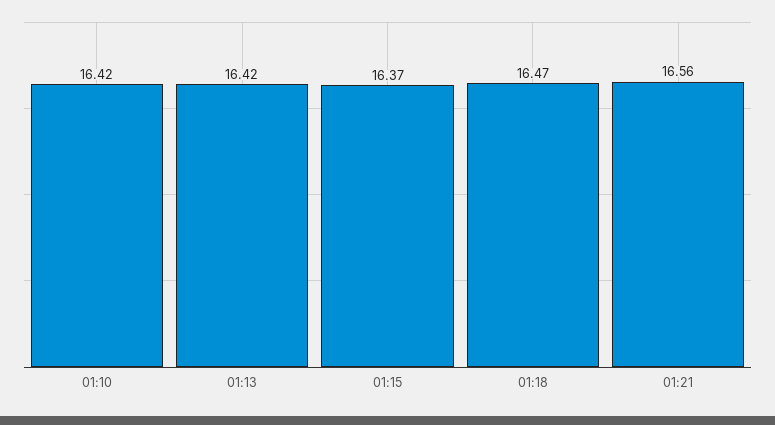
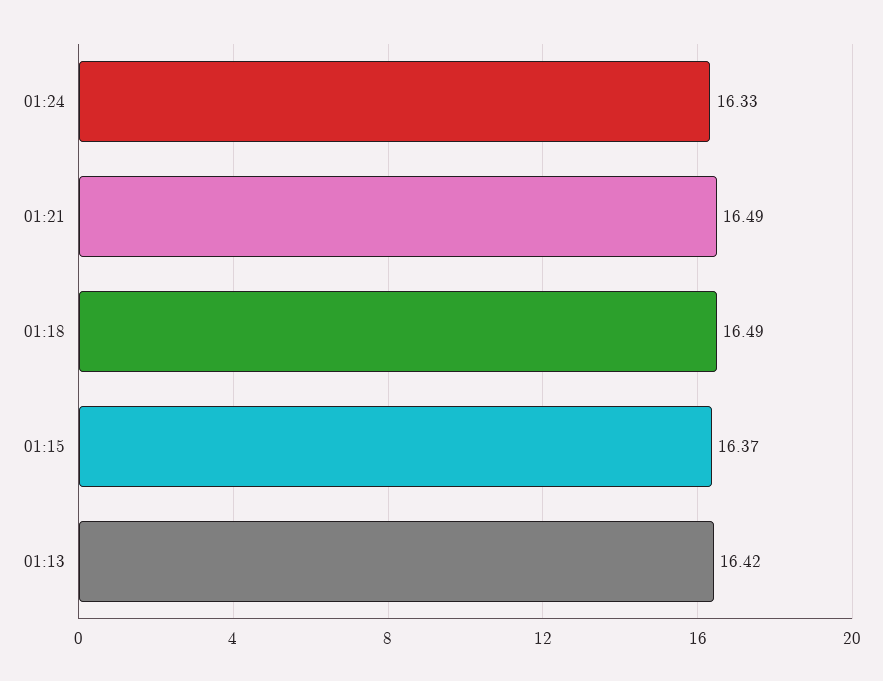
01:10: 16.42 -> none
01:18: 16.47 -> 16.49
01:21: 16.56 -> 16.49
01:24: none -> 16.33

